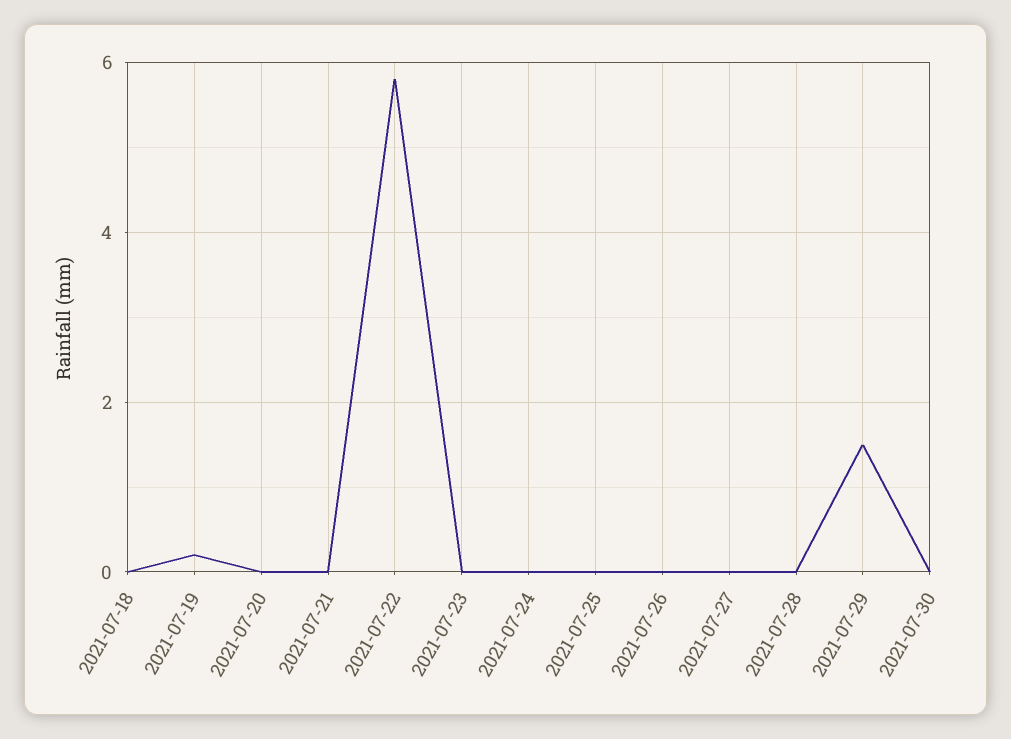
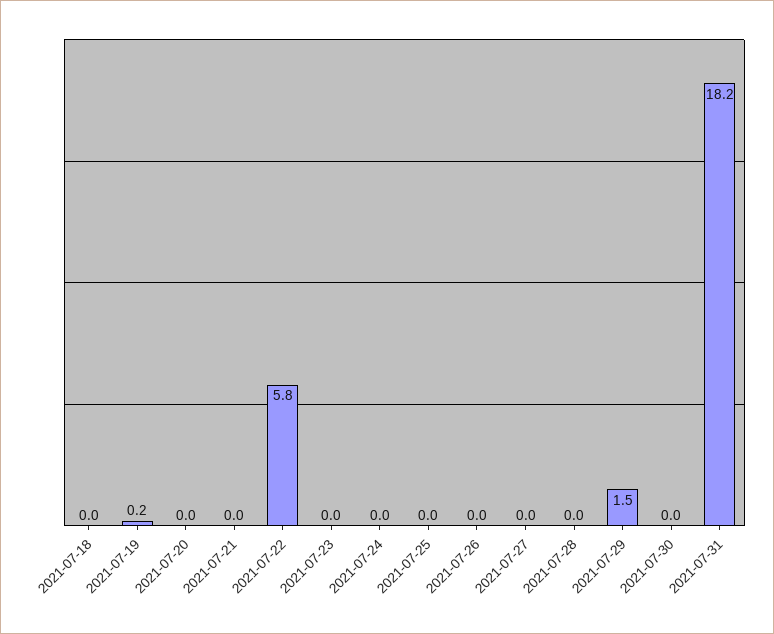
2021-07-31: none -> 18.2

